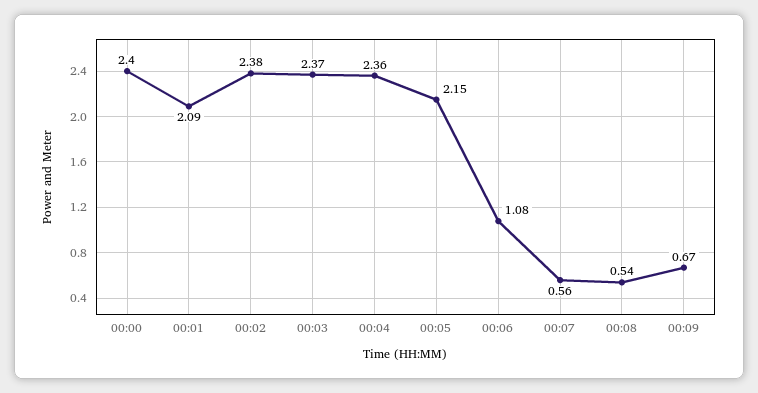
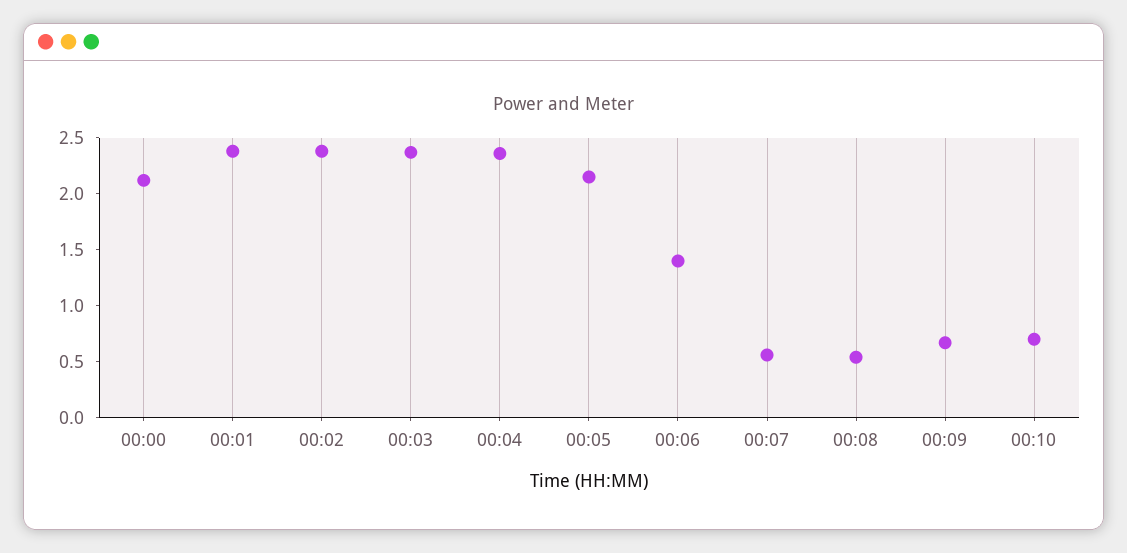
00:00: 2.4 -> 2.1
00:01: 2.09 -> 2.4
00:06: 1.08 -> 1.4
00:10: none -> 0.7

